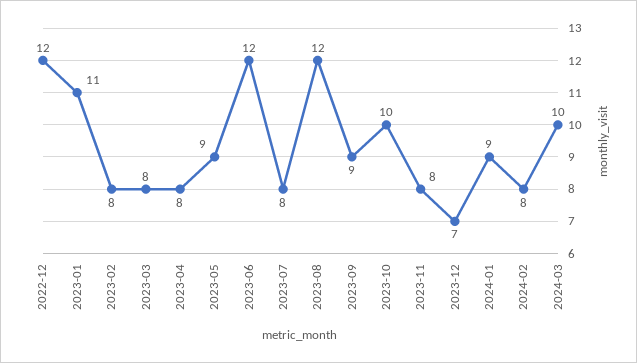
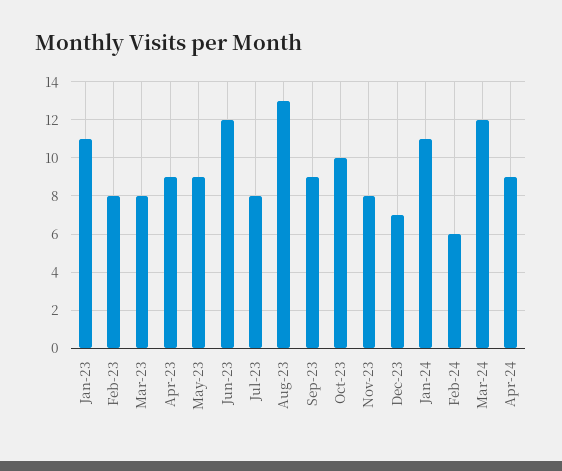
2022-12: 12 -> none
2023-04: 8 -> 9
2023-08: 12 -> 13
2024-01: 9 -> 11
2024-02: 8 -> 6
2024-03: 10 -> 12
Apr-24: none -> 9

